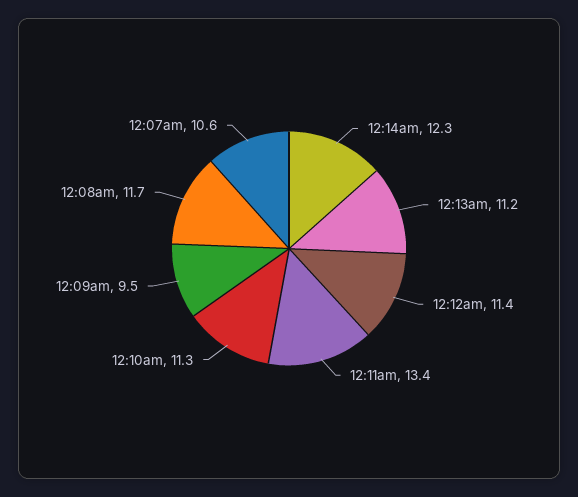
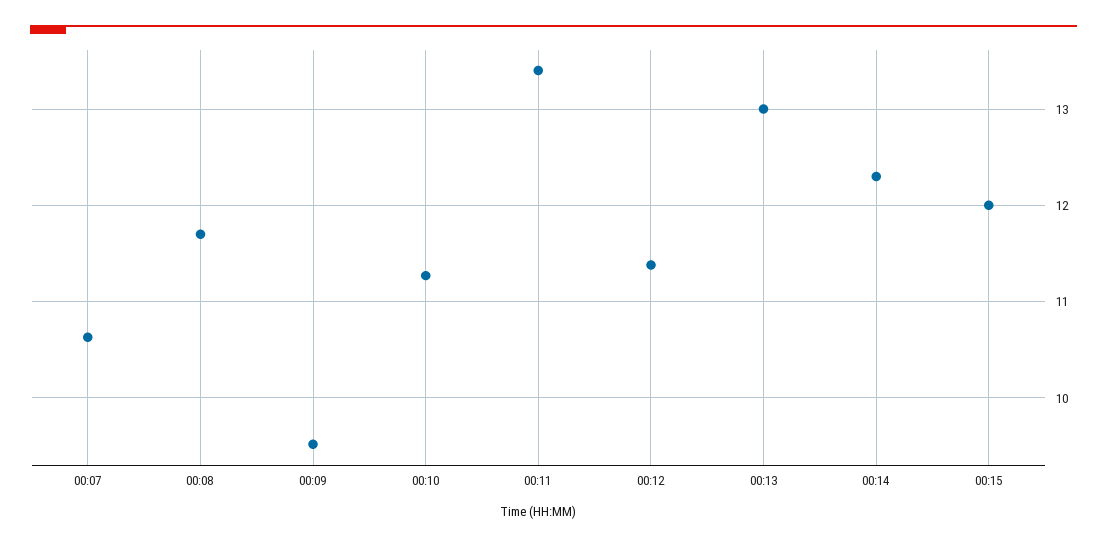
12:13am: 11.2 -> 13
00:15: none -> 12

